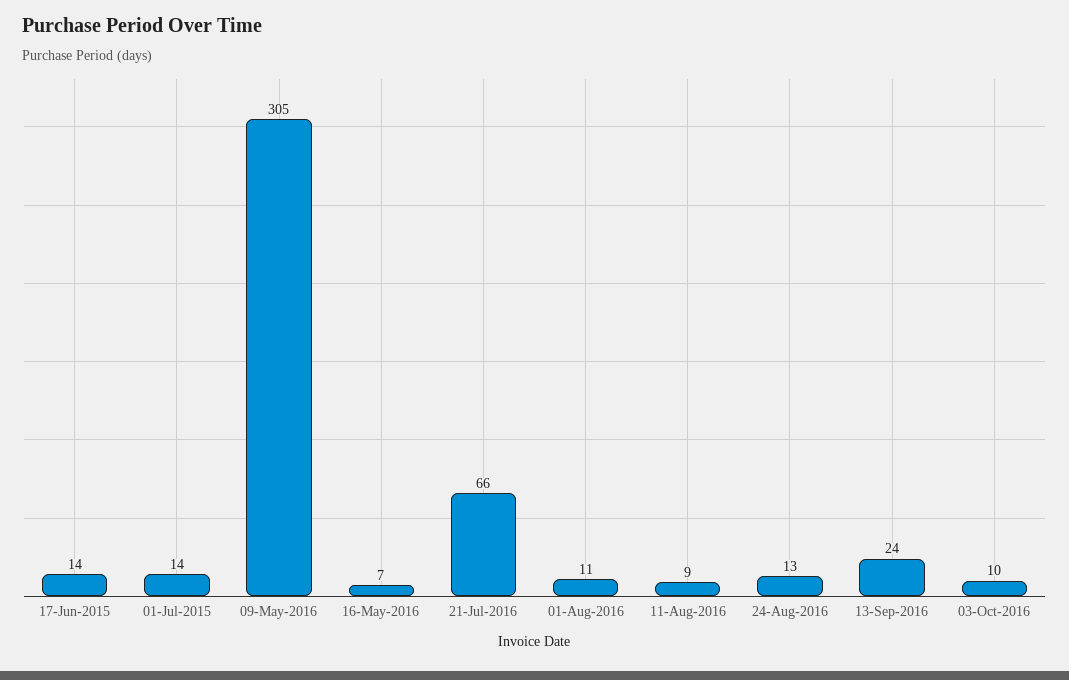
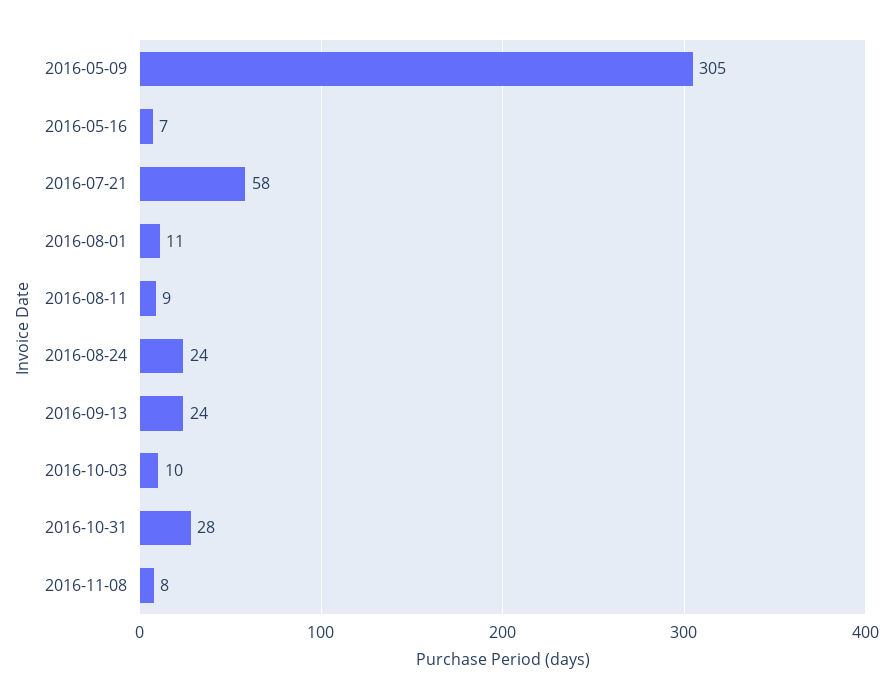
17-Jun-2015: 14 -> none
01-Jul-2015: 14 -> none
21-Jul-2016: 66 -> 58
24-Aug-2016: 13 -> 24
2016-10-31: none -> 28
2016-11-08: none -> 8

